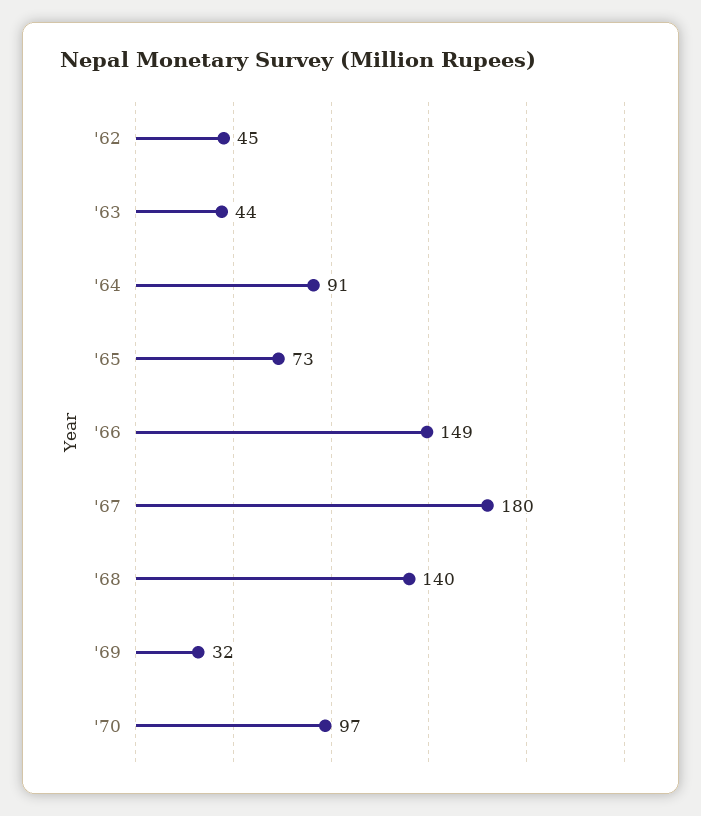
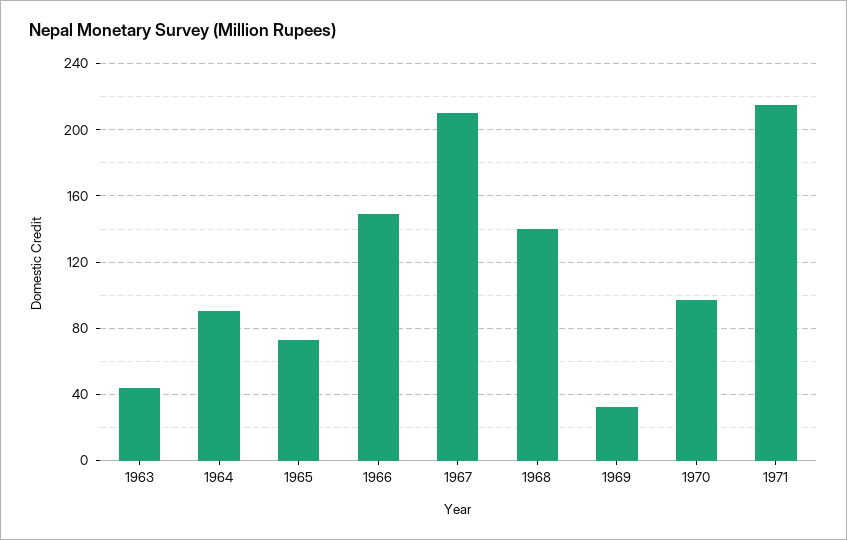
'62: 45 -> none
'67: 180 -> 210
1971: none -> 215

